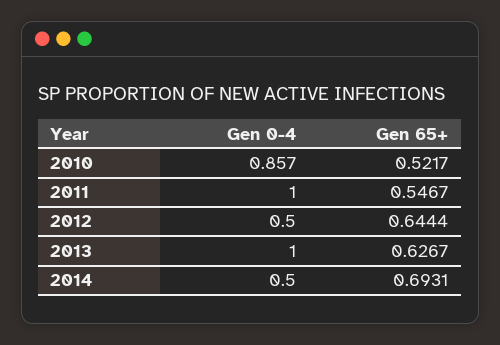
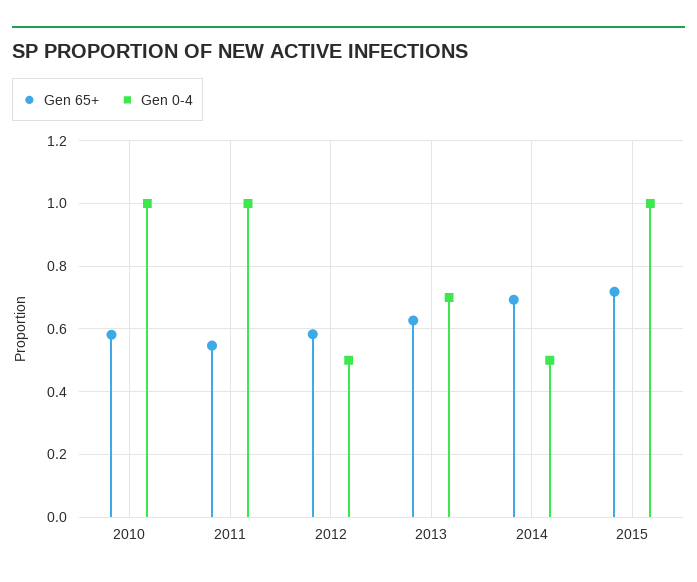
Gen 0-4, 2010: 0.857 -> 1
Gen 65+, 2010: 0.5217 -> 0.58
Gen 65+, 2012: 0.6444 -> 0.58
Gen 0-4, 2013: 1 -> 0.7
Gen 65+, 2015: none -> 0.72
Gen 0-4, 2015: none -> 1

